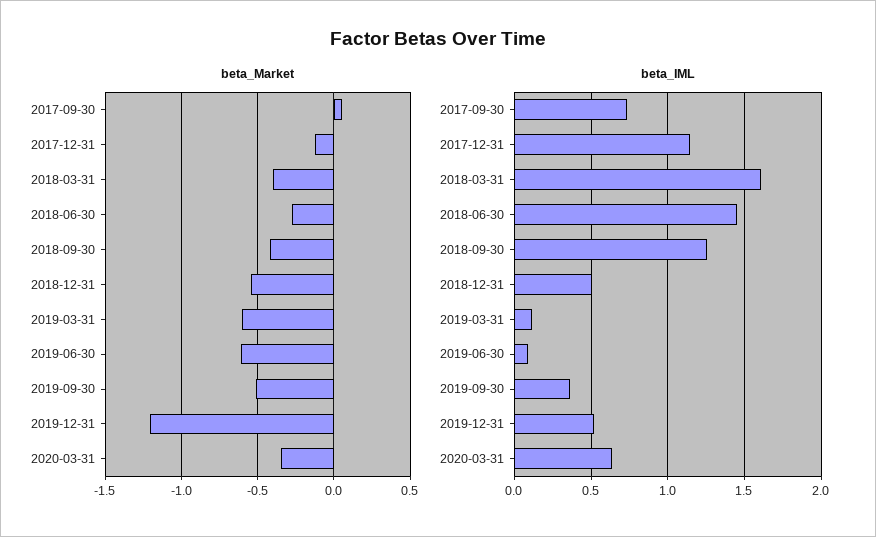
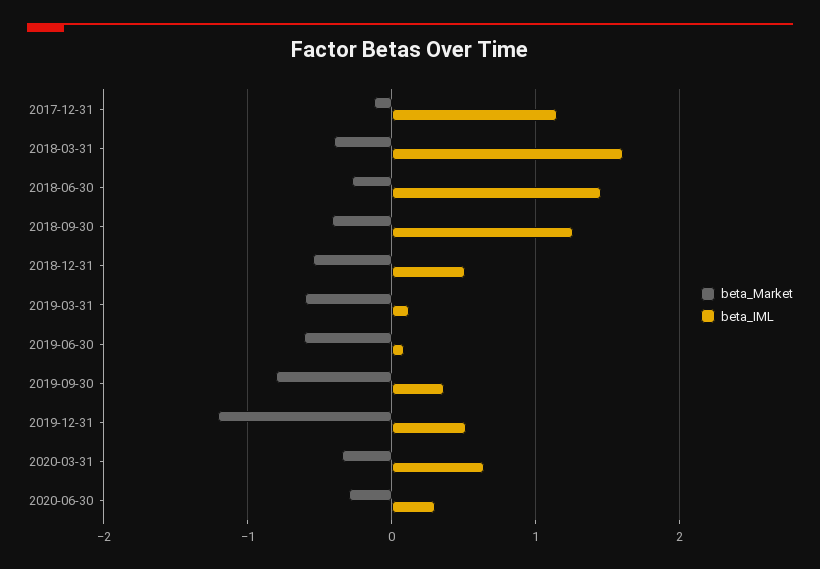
beta_Market, 2017-09-30: 0.05 -> none
beta_Market, 2019-09-30: -0.5 -> -0.8
beta_IML, 2017-09-30: 0.75 -> none
beta_Market, 2020-06-30: none -> -0.3
beta_IML, 2020-06-30: none -> 0.3

